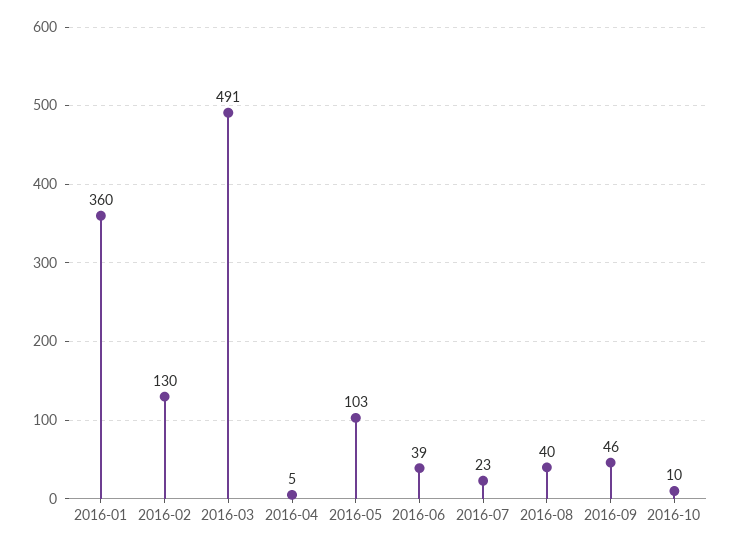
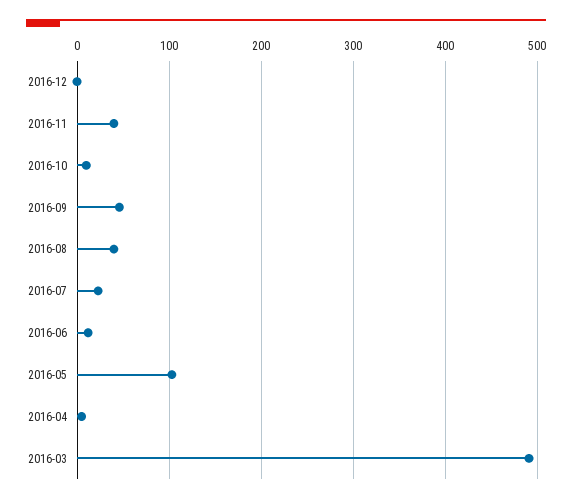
2016-01: 360 -> none
2016-02: 130 -> none
2016-06: 39 -> 10
2016-12: none -> 0
2016-11: none -> 40

